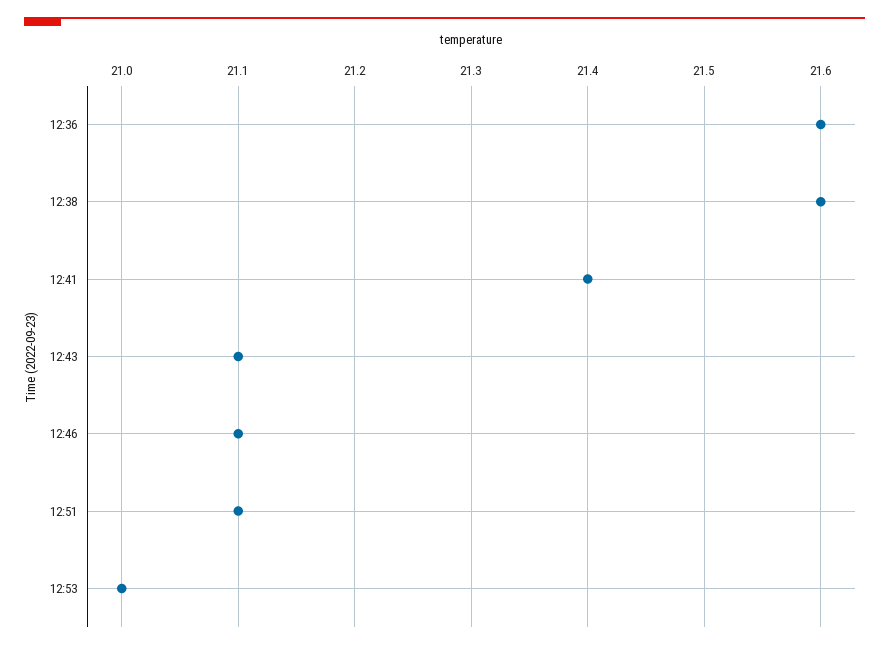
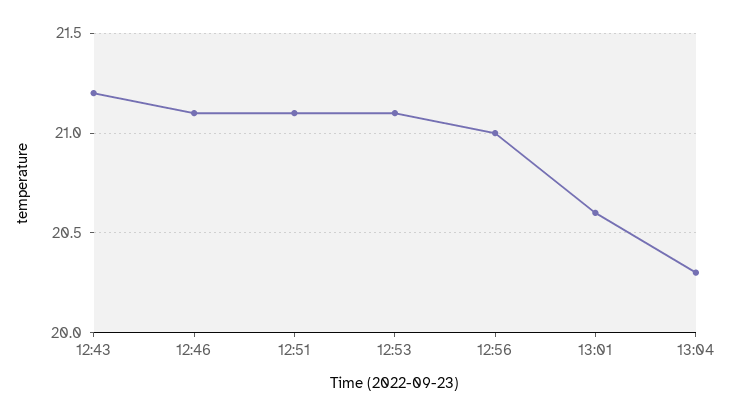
12:36: 21.6 -> none
12:38: 21.6 -> none
12:41: 21.4 -> none
12:43: 21.1 -> 21.2
12:53: 21 -> 21.1
12:56: none -> 21
13:01: none -> 20.6
13:04: none -> 20.3

